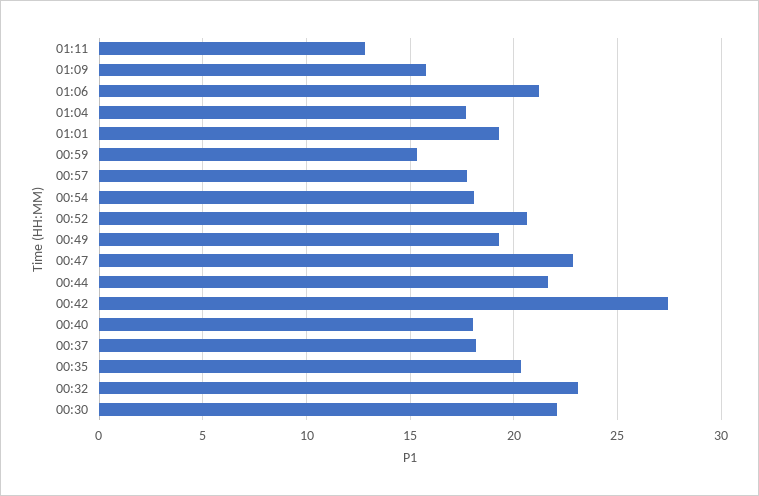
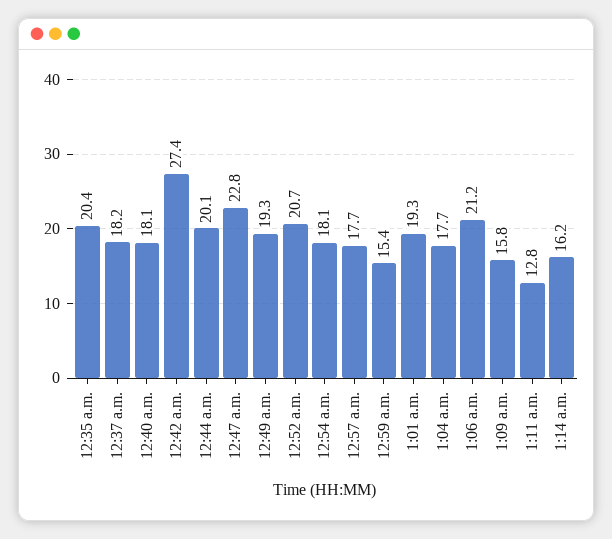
00:44: 21.5 -> 20.1
00:32: 23 -> none
00:30: 22 -> none
1:14 a.m.: none -> 16.2

